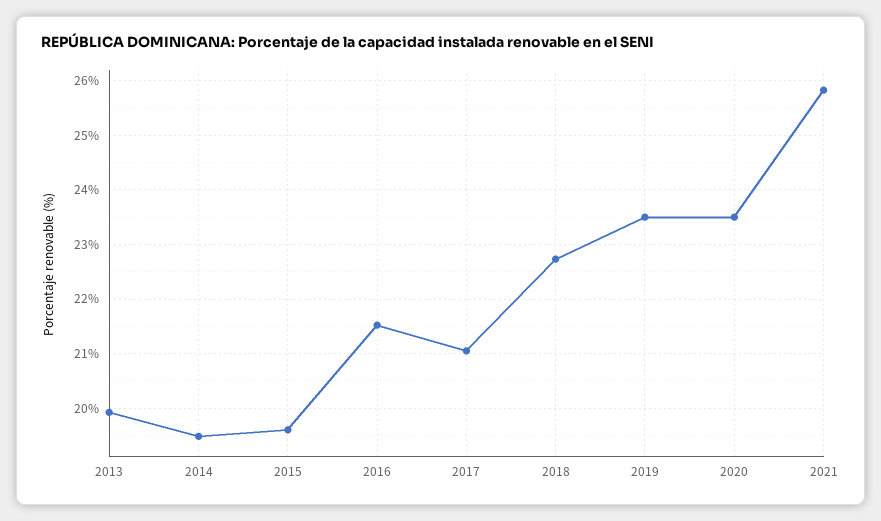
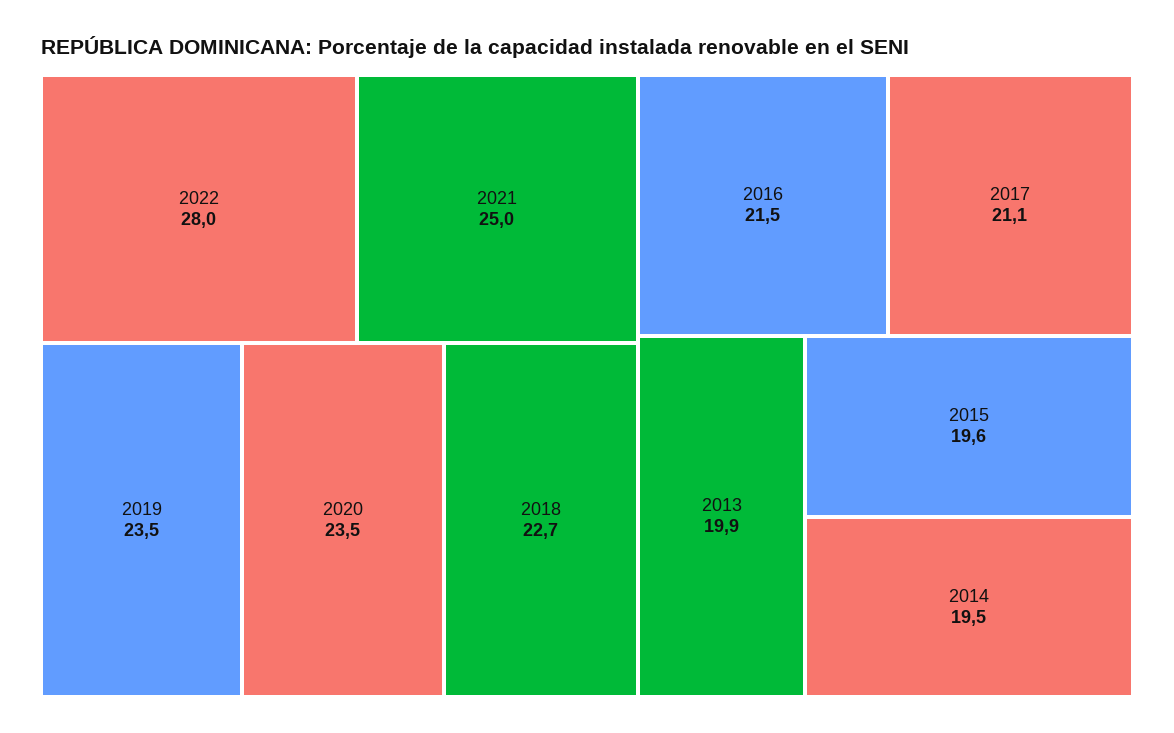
2021: 25.8 -> 25
2022: none -> 28

